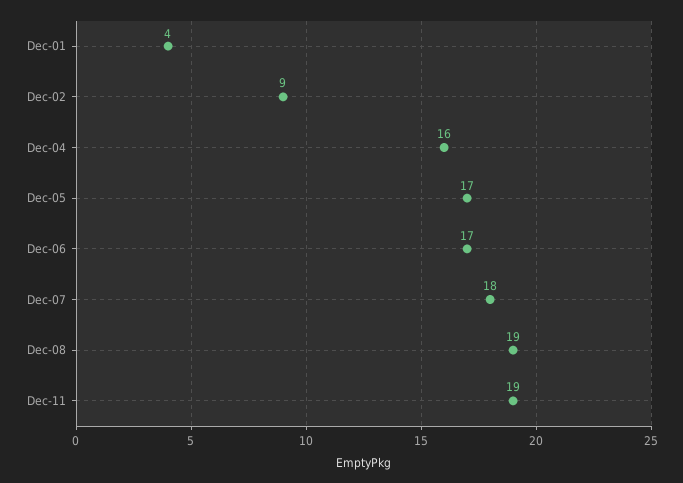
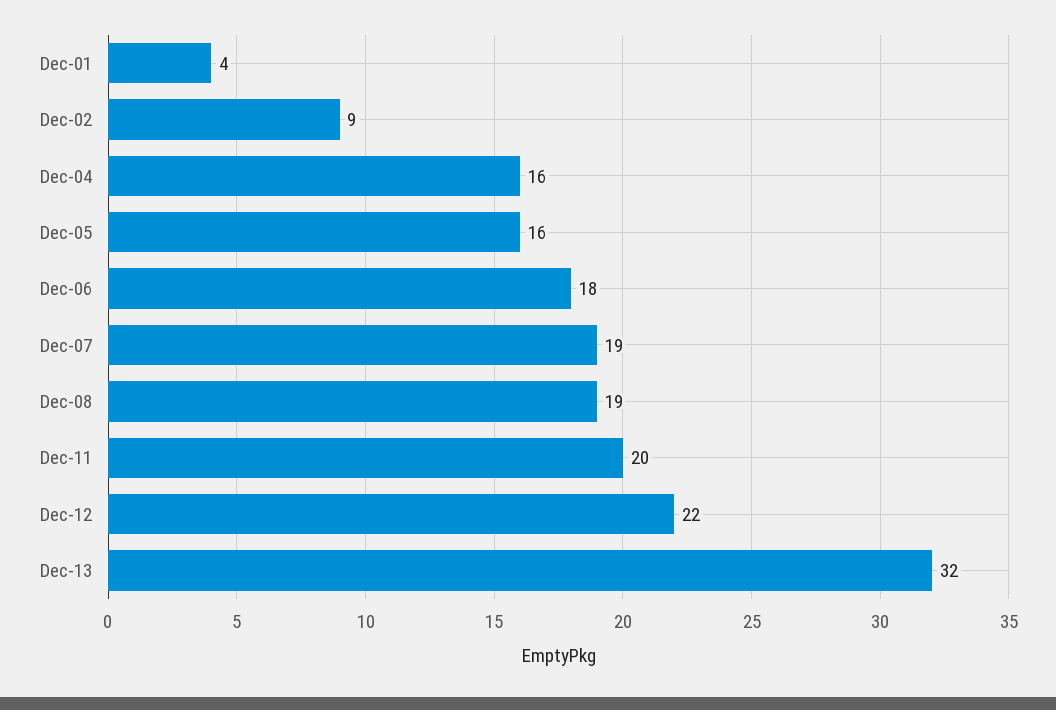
Dec-05: 17 -> 16
Dec-06: 17 -> 18
Dec-07: 18 -> 19
Dec-11: 19 -> 20
Dec-12: none -> 22
Dec-13: none -> 32

